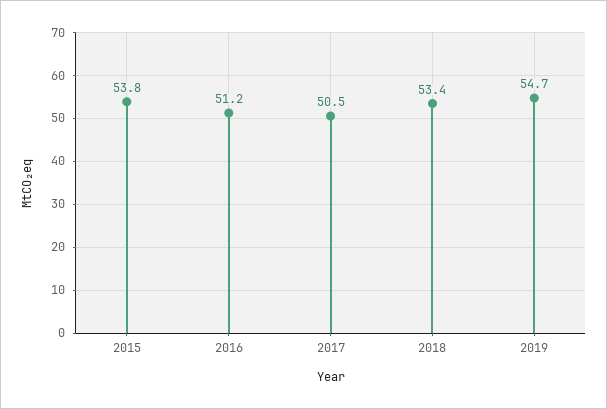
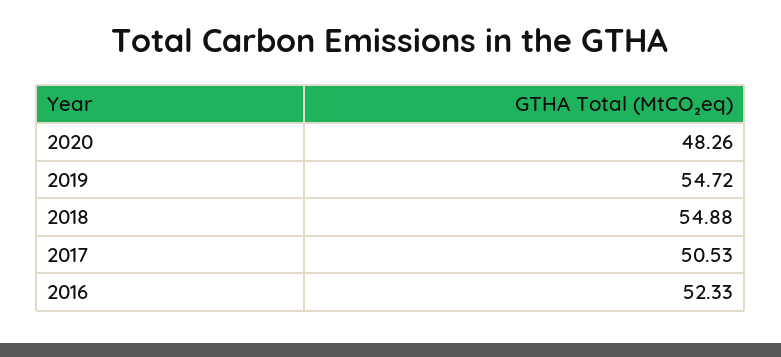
2015: 53.8 -> none
2016: 51.2 -> 52.33
2018: 53.4 -> 54.88
2020: none -> 48.26

